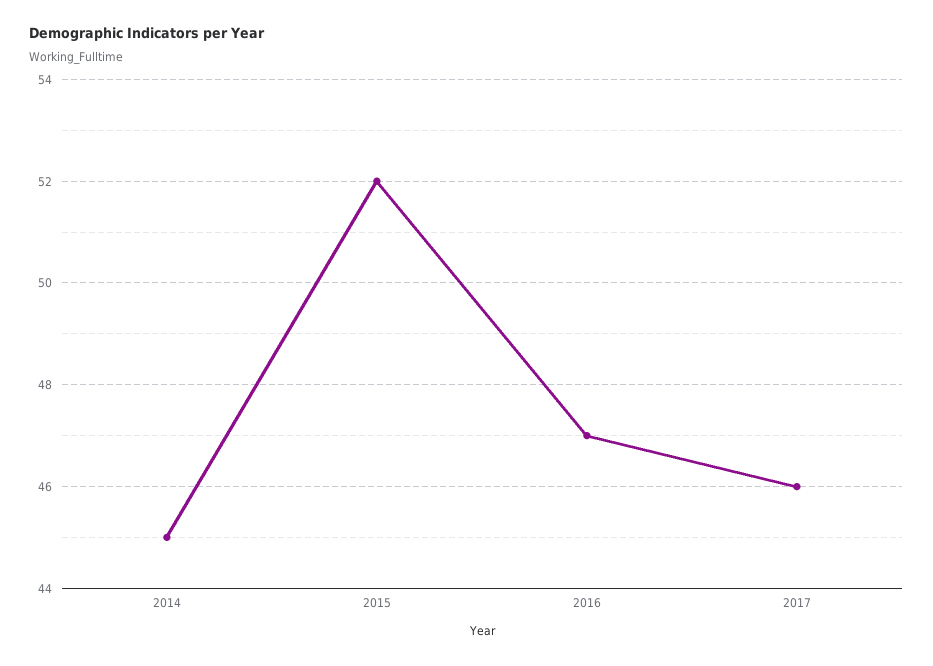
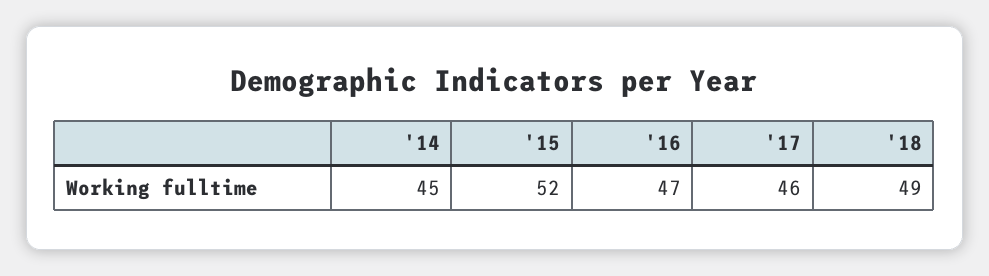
'18: none -> 49

